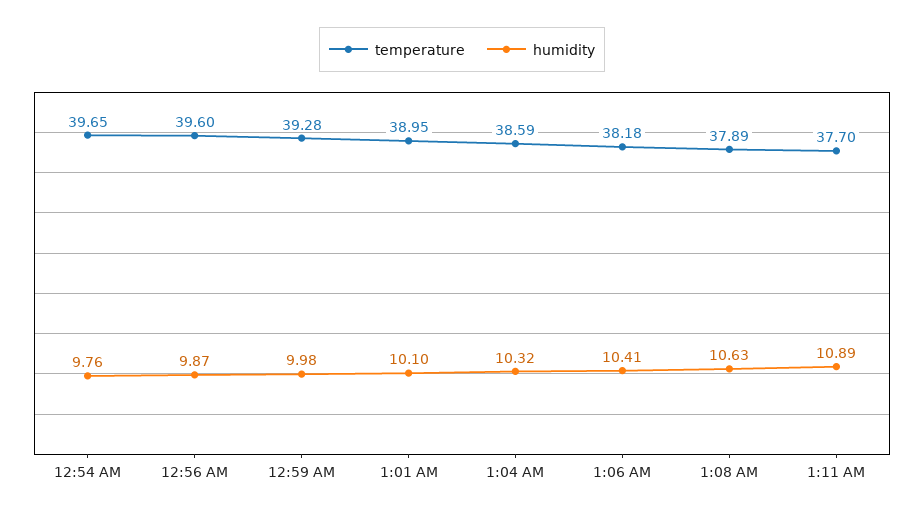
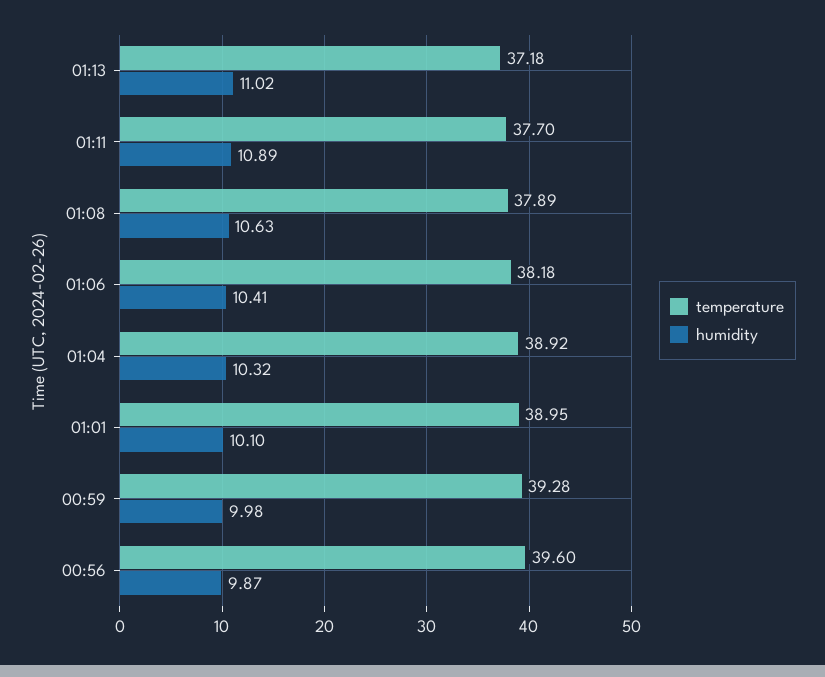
temperature, 12:54 AM: 39.65 -> none
humidity, 12:54 AM: 9.76 -> none
temperature, 1:04 AM: 38.59 -> 38.92
temperature, 01:13: none -> 37.18
humidity, 01:13: none -> 11.02

